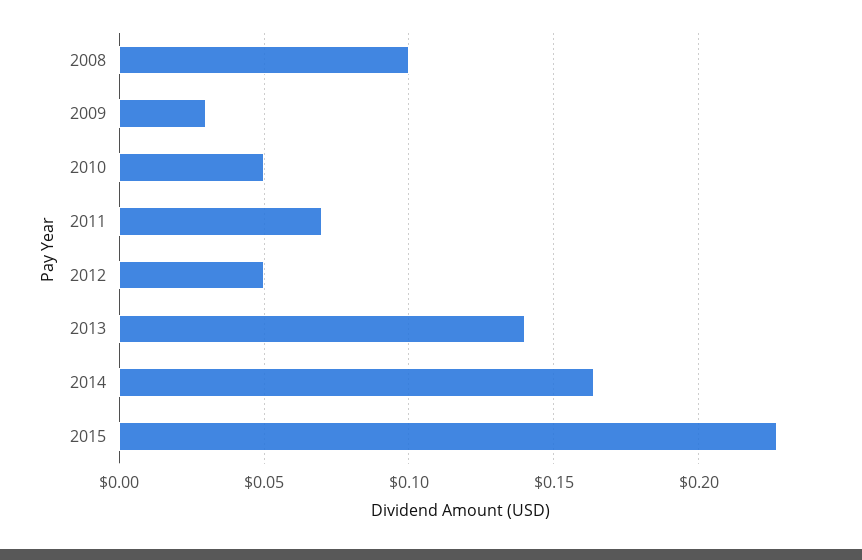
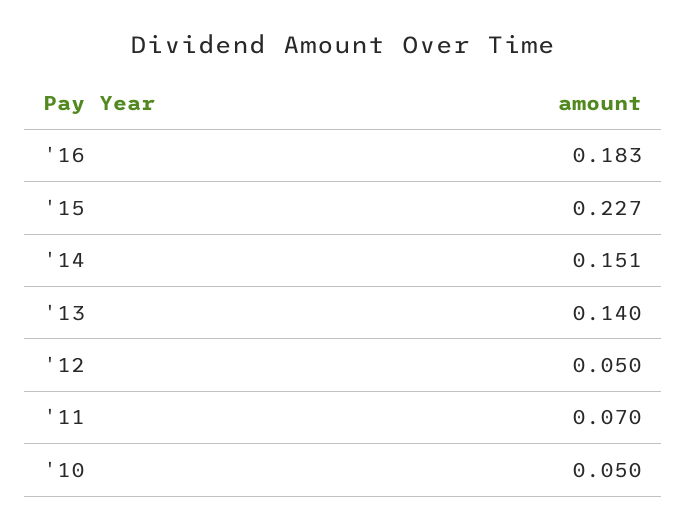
2008: 0.1 -> none
2009: 0.03 -> none
2014: 0.165 -> 0.151
'16: none -> 0.183

